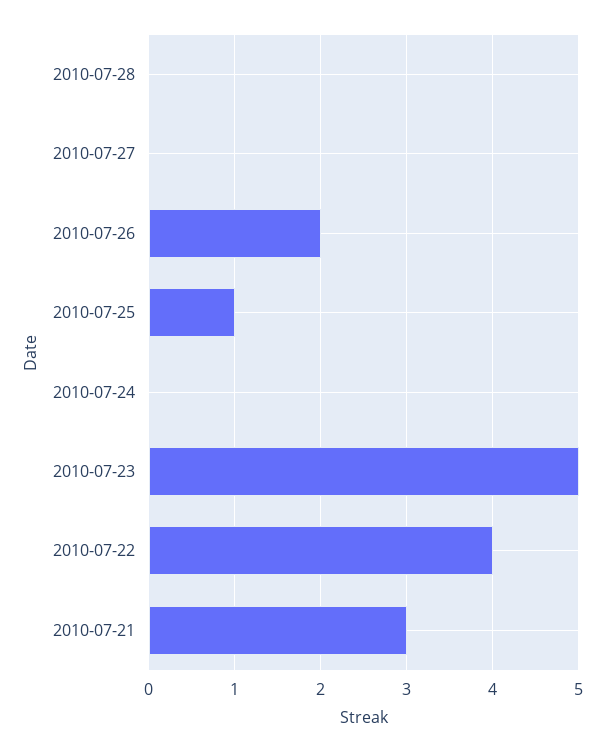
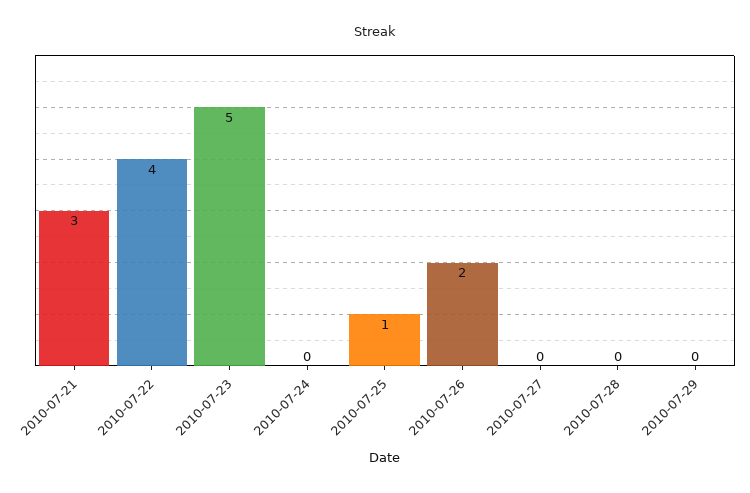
2010-07-29: none -> 0

